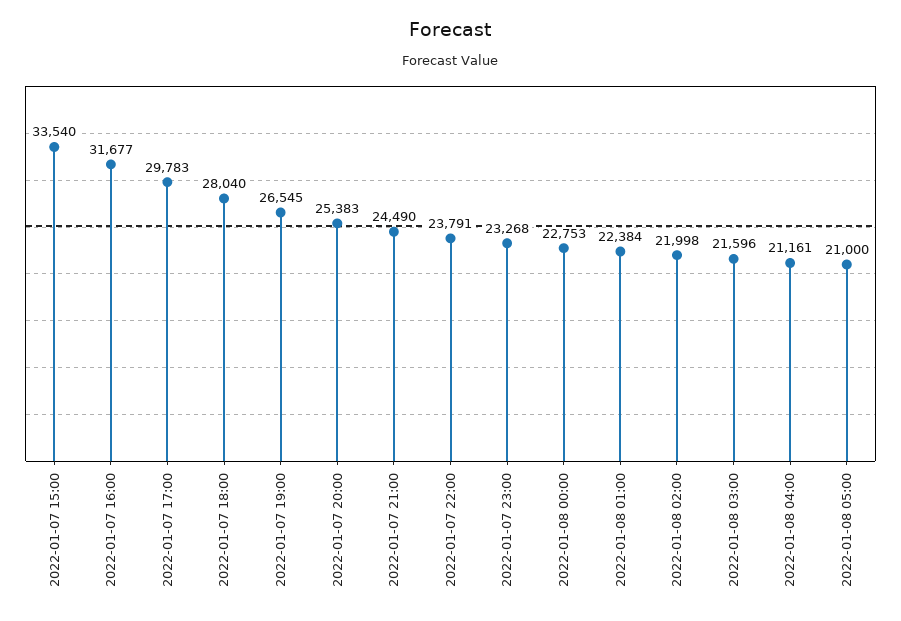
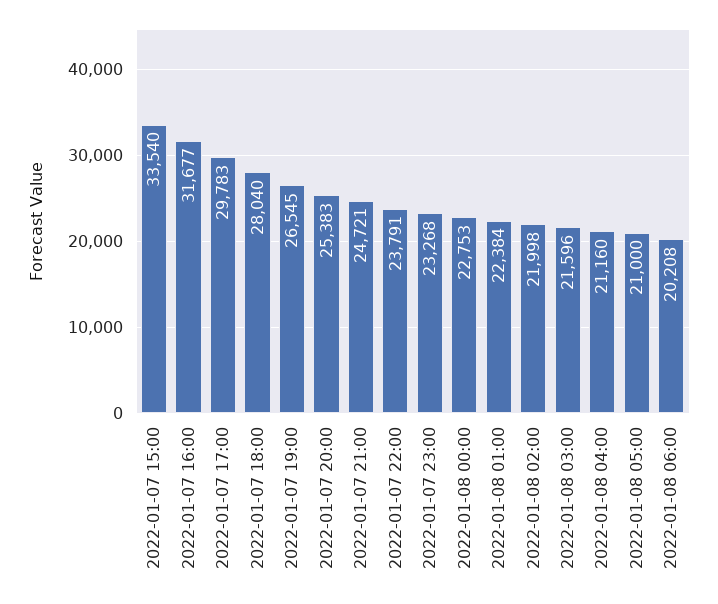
2022-01-07 21:00: 24490 -> 24721
2022-01-08 04:00: 21161 -> 21160
2022-01-08 06:00: none -> 20208

